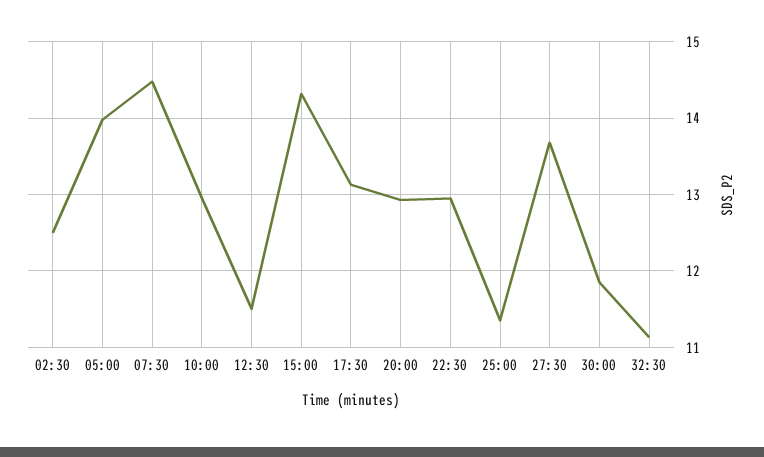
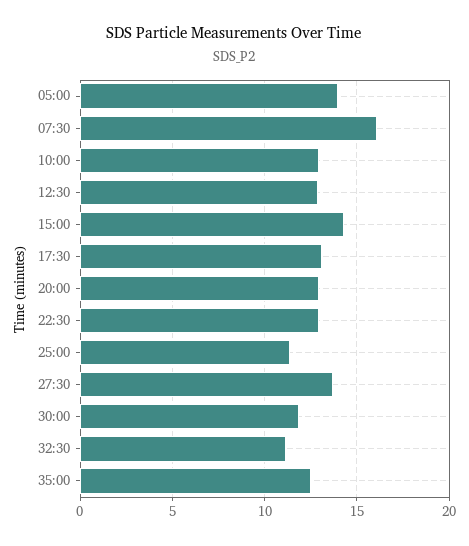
02:30: 12.5 -> none
07:30: 14.5 -> 16
12:30: 11.5 -> 13
35:00: none -> 12.5

